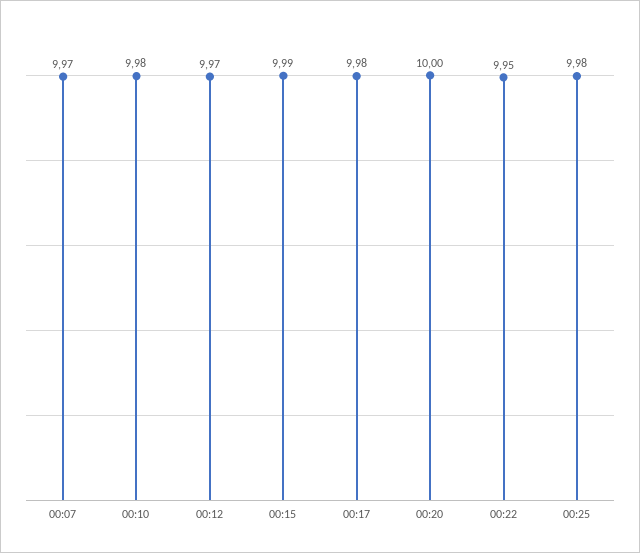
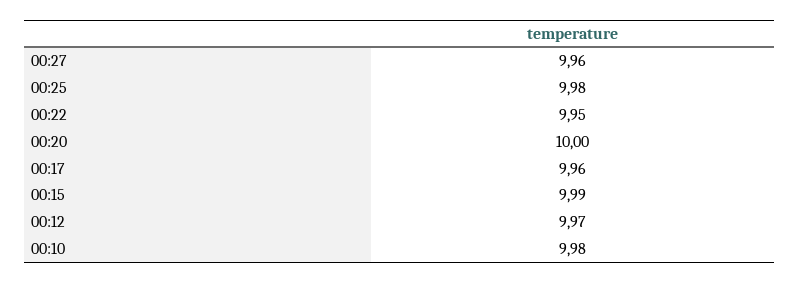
00:07: 9.97 -> none
00:17: 9.98 -> 9.96
00:27: none -> 9.96

